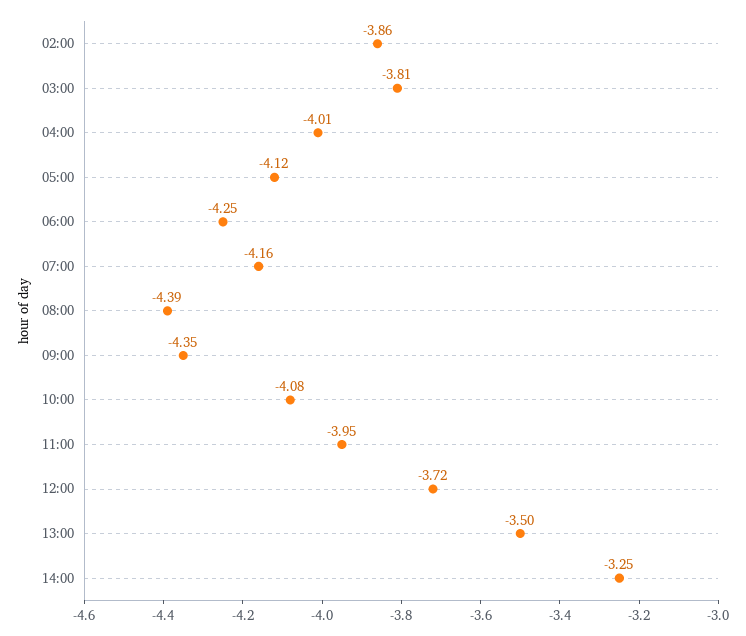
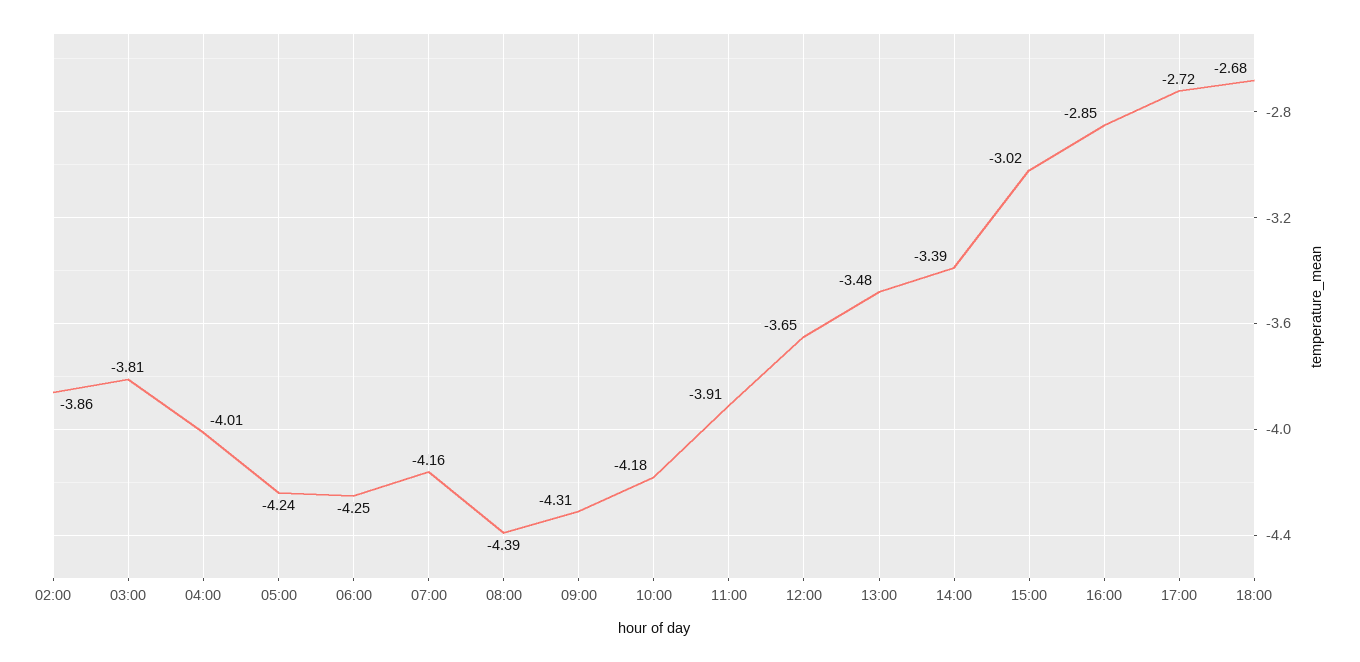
05:00: -4.12 -> -4.24
09:00: -4.35 -> -4.31
10:00: -4.08 -> -4.18
11:00: -3.95 -> -3.91
12:00: -3.72 -> -3.65
13:00: -3.5 -> -3.48
14:00: -3.25 -> -3.39
15:00: none -> -3.02
16:00: none -> -2.85
17:00: none -> -2.72
18:00: none -> -2.68

